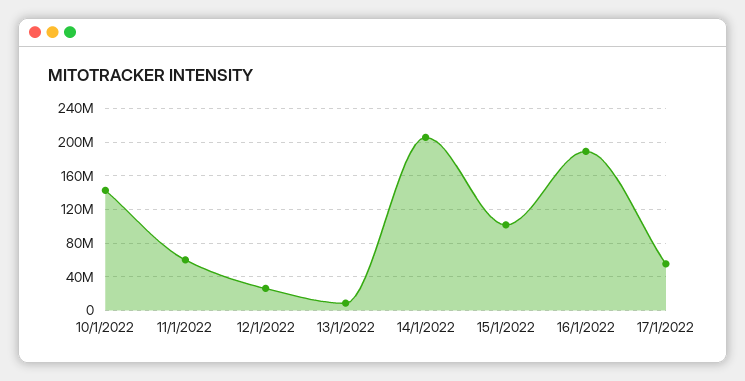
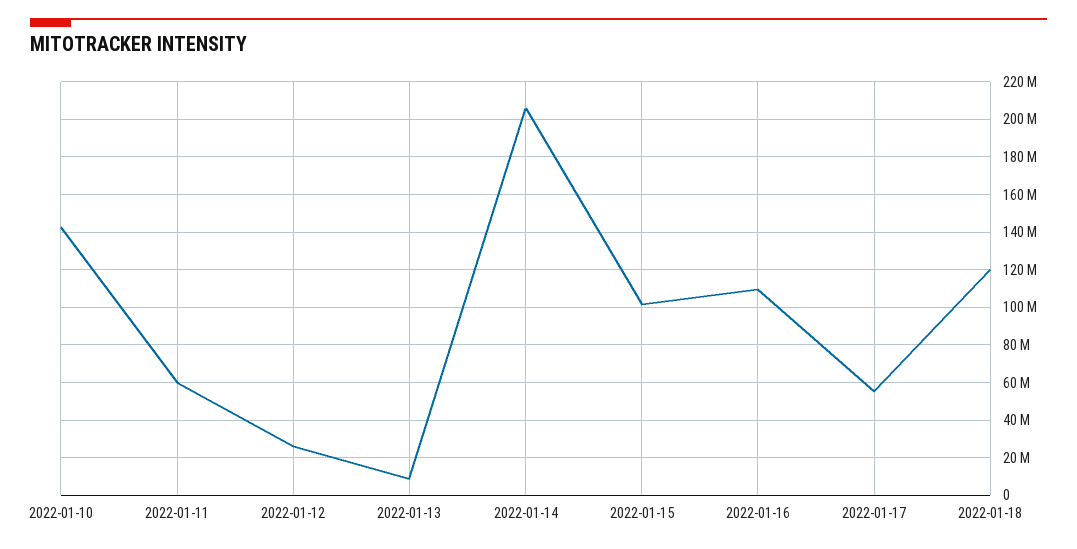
16/1/2022: 190000000 -> 110000000
2022-01-18: none -> 120000000

